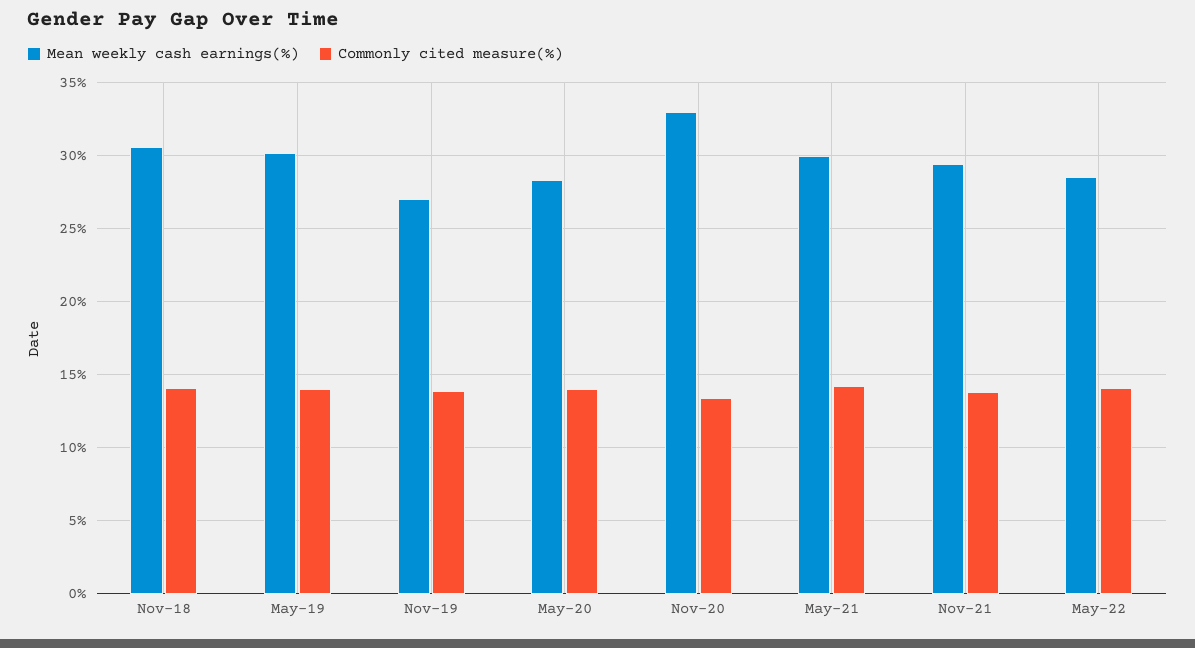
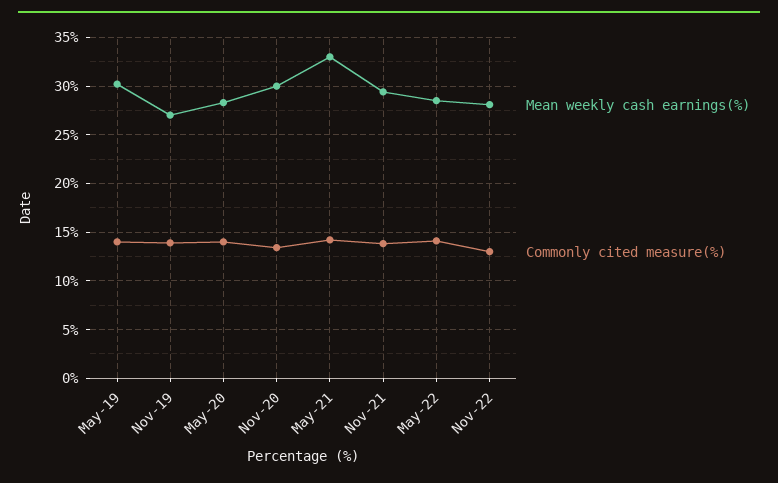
Mean weekly cash earnings(%), Nov-18: 30.5 -> none
Commonly cited measure(%), Nov-18: 14 -> none
Mean weekly cash earnings(%), Nov-20: 33 -> 30
Mean weekly cash earnings(%), May-21: 30 -> 33
Mean weekly cash earnings(%), Nov-22: none -> 28
Commonly cited measure(%), Nov-22: none -> 13

